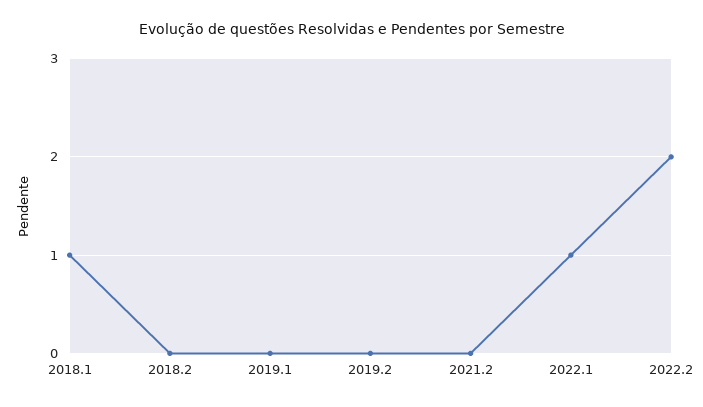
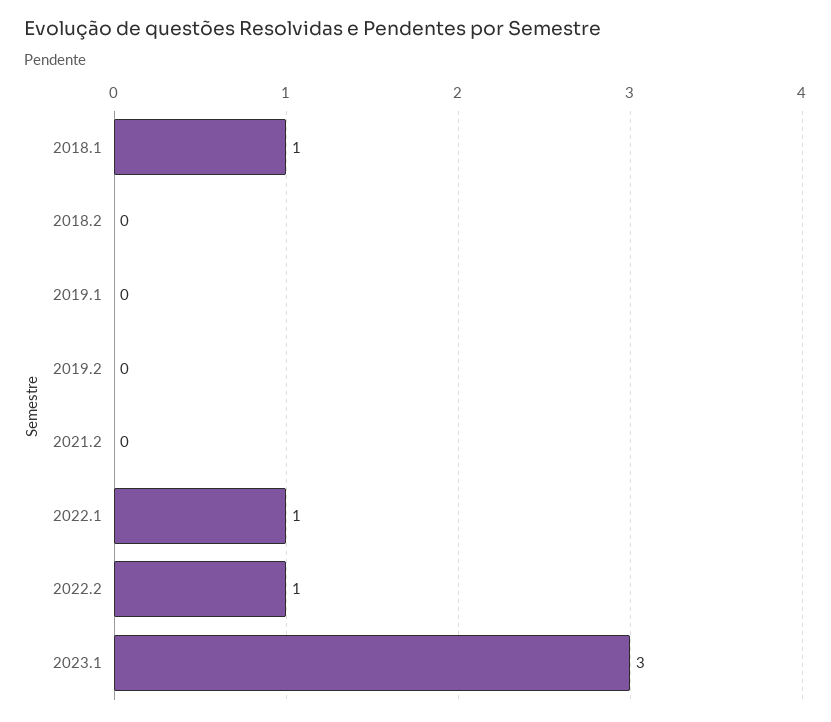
2022.2: 2 -> 1
2023.1: none -> 3

